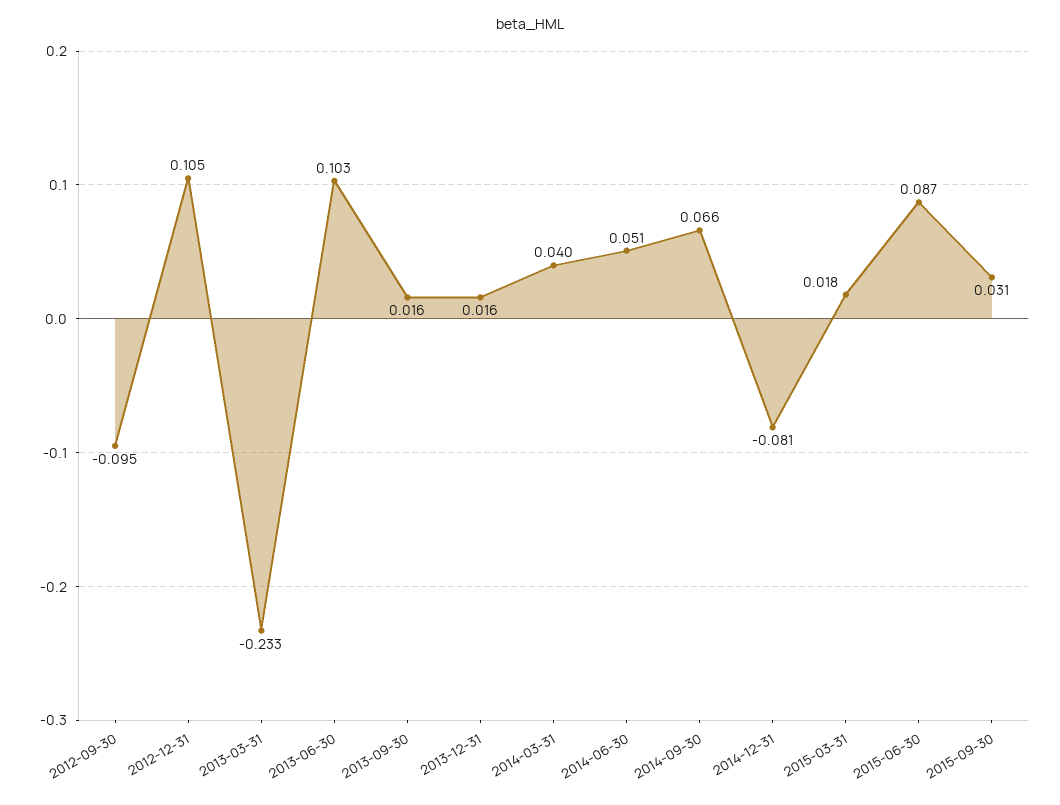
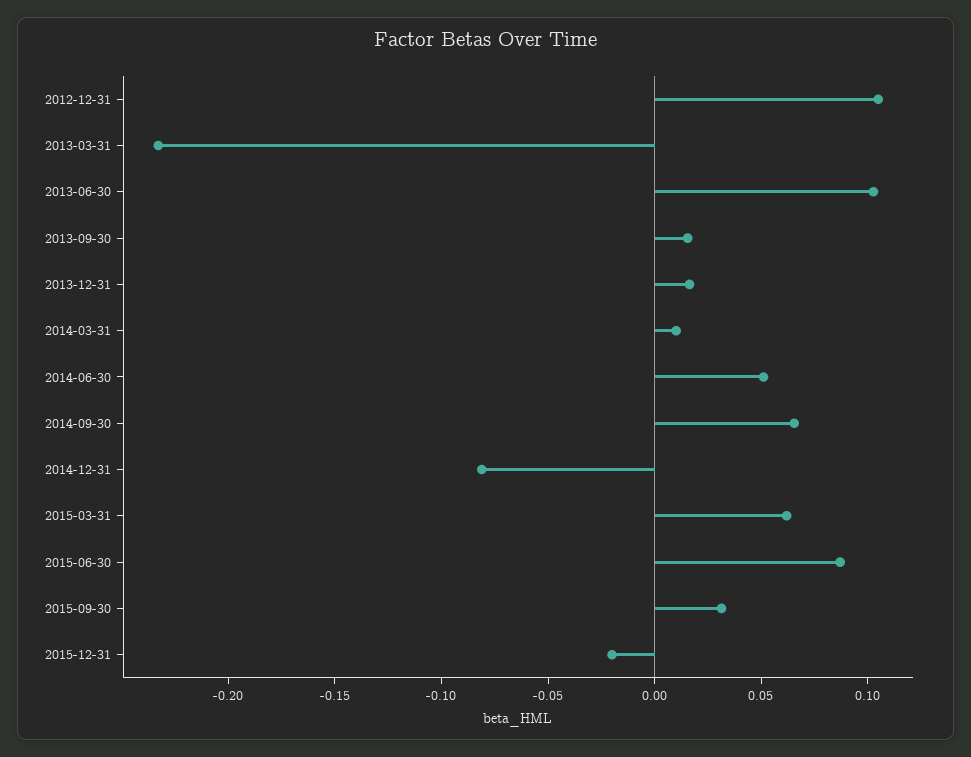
2012-09-30: -0.095 -> none
2014-03-31: 0.04 -> 0.01
2015-03-31: 0.018 -> 0.06
2015-12-31: none -> -0.02

